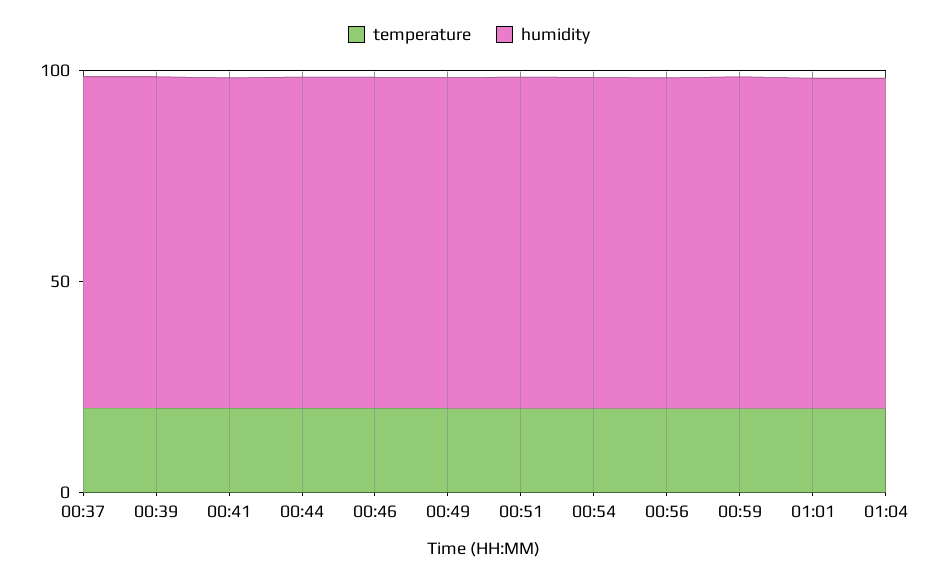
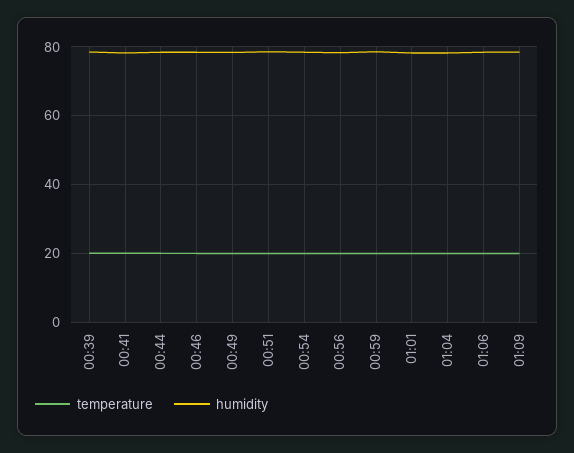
temperature, 00:37: 20 -> none
humidity, 00:37: 80 -> none
temperature, 01:06: none -> 20
humidity, 01:06: none -> 78
temperature, 01:09: none -> 20
humidity, 01:09: none -> 78

